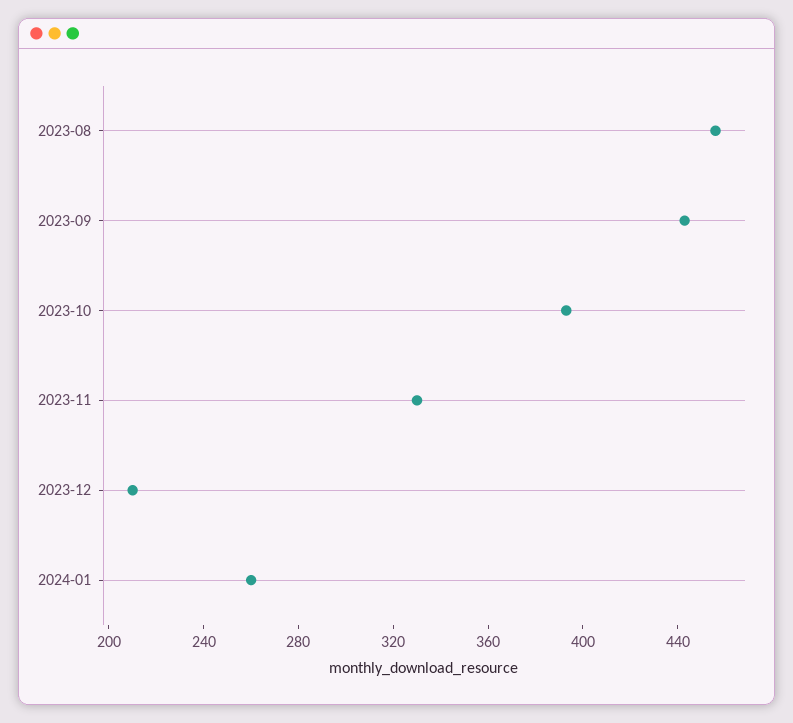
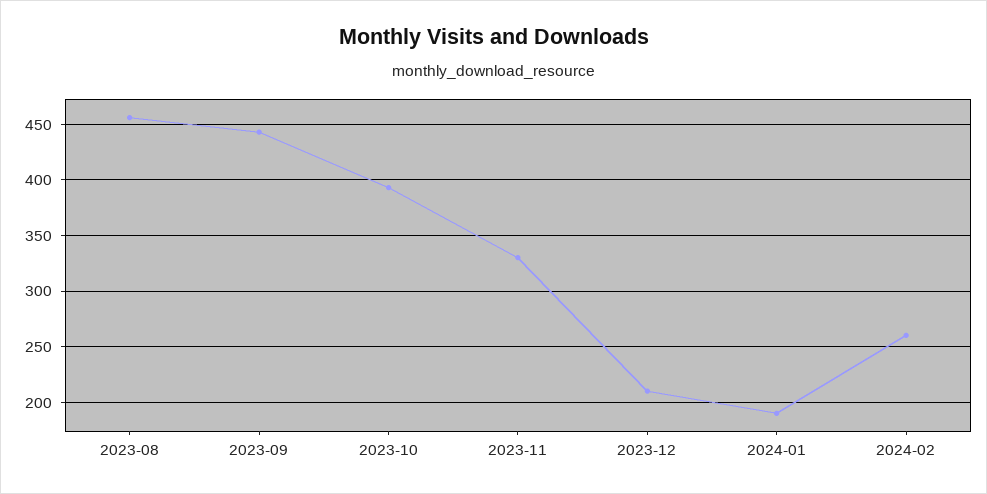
2024-01: 260 -> 190
2024-02: none -> 260

